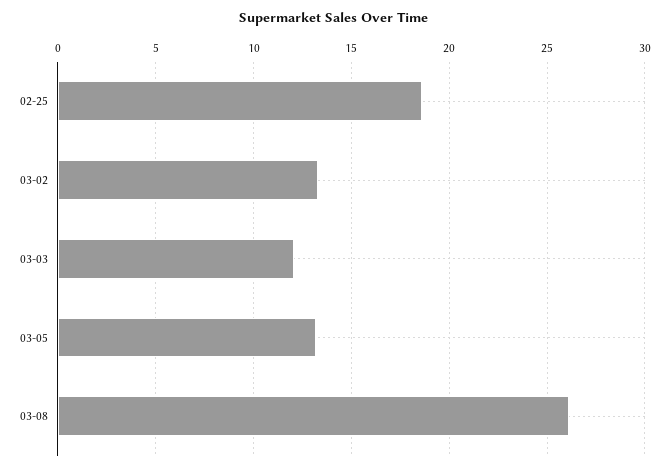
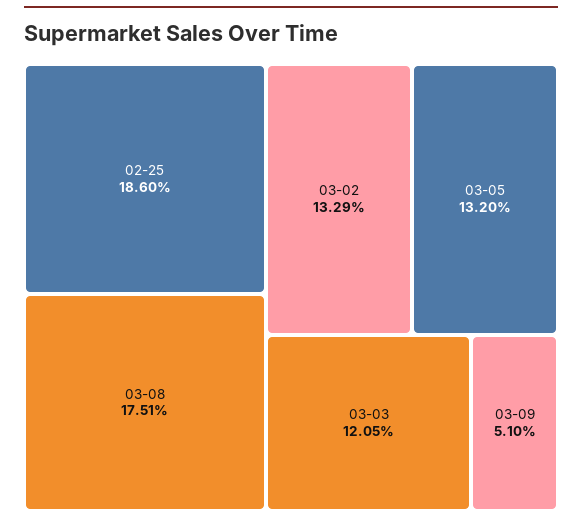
03-08: 26 -> 17.51
03-09: none -> 5.1

